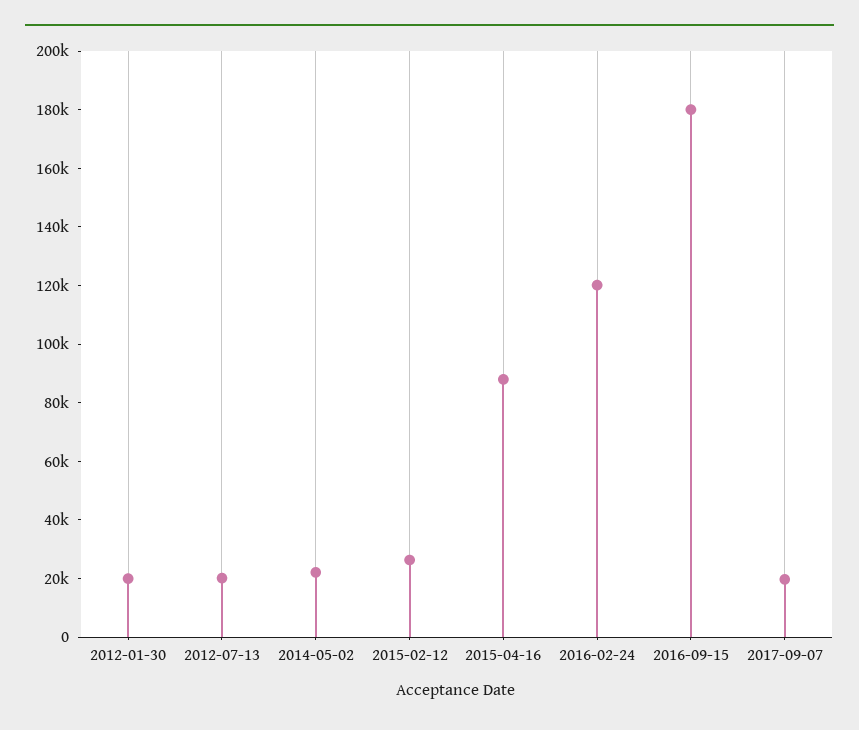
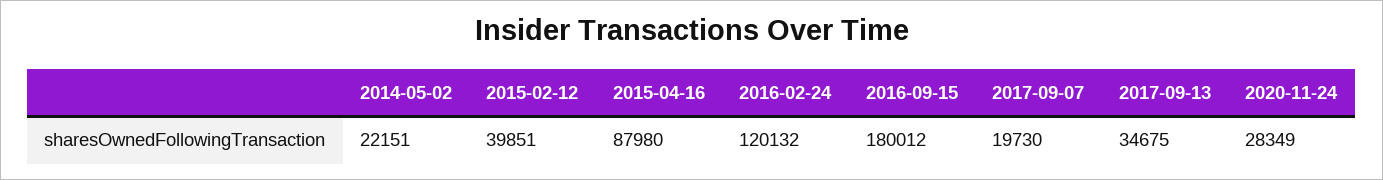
2012-01-30: 20000 -> none
2012-07-13: 20000 -> none
2015-02-12: 25000 -> 39851
2017-09-13: none -> 34675
2020-11-24: none -> 28349

